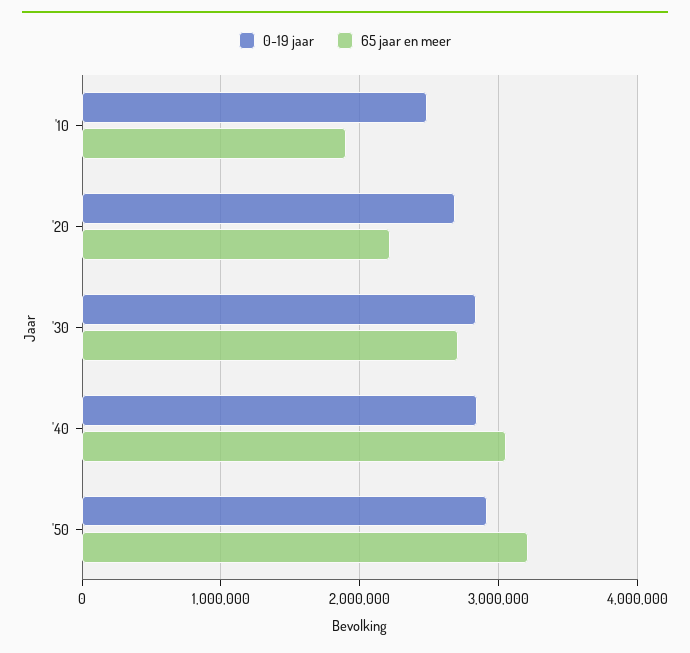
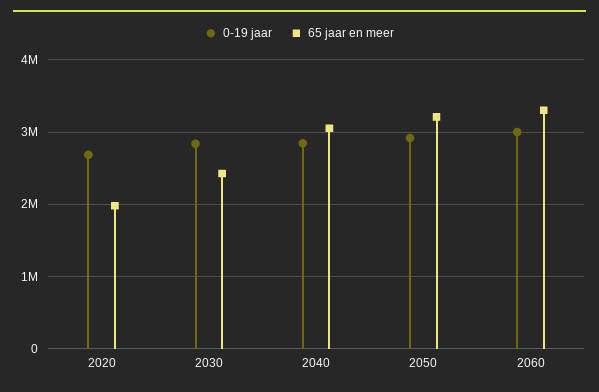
0-19 jaar, '10: 2500000 -> none
65 jaar en meer, '10: 1900000 -> none
65 jaar en meer, '20: 2200000 -> 2000000
65 jaar en meer, '30: 2700000 -> 2400000
0-19 jaar, 2060: none -> 3000000
65 jaar en meer, 2060: none -> 3300000

